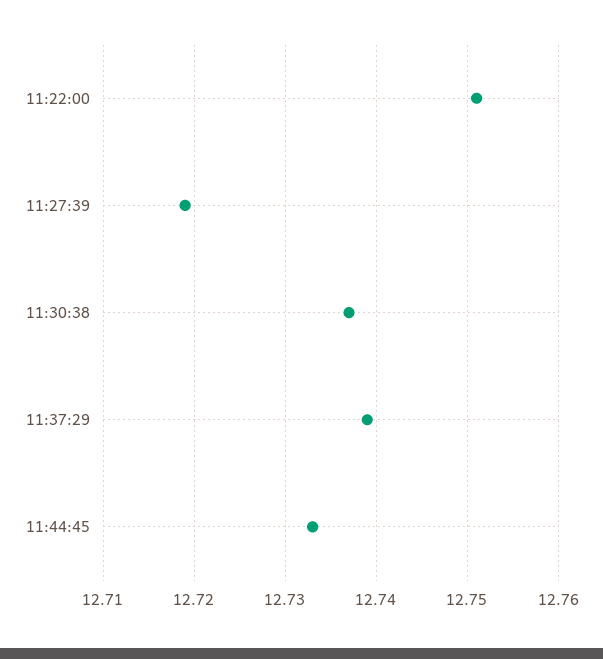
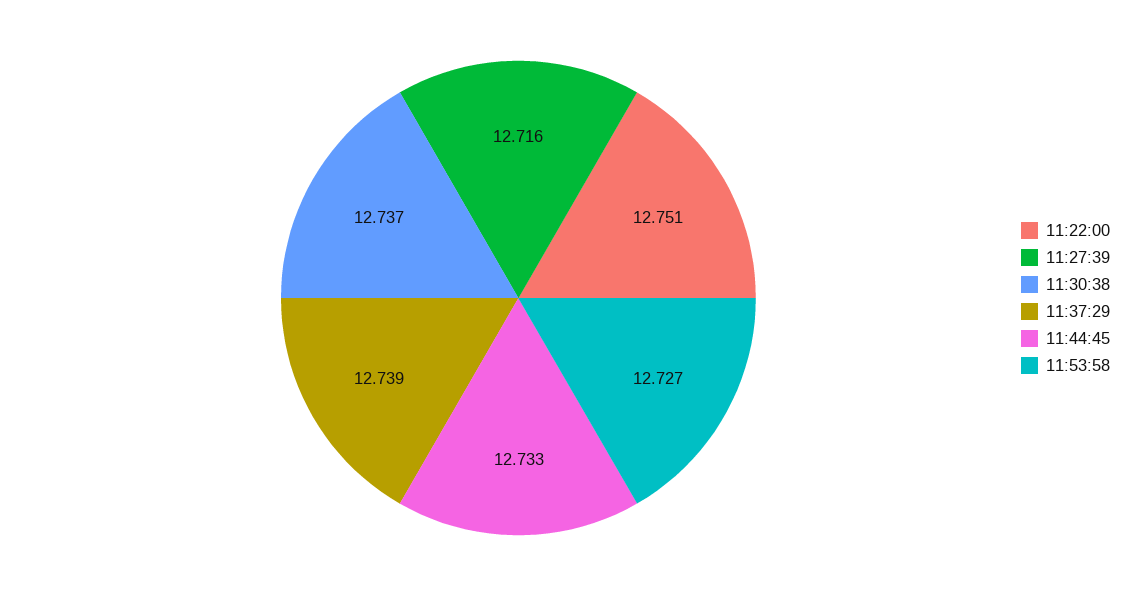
11:27:39: 12.719 -> 12.716
11:53:58: none -> 12.727

